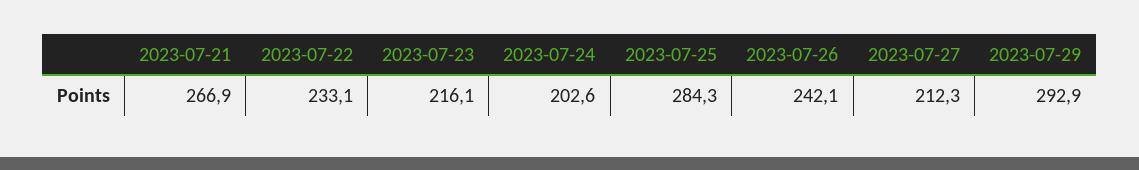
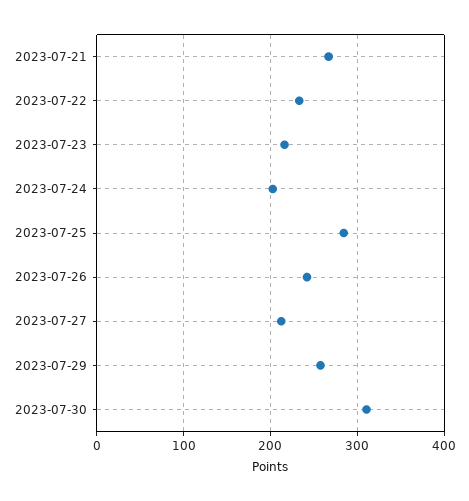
2023-07-29: 292.9 -> 260
2023-07-30: none -> 310

